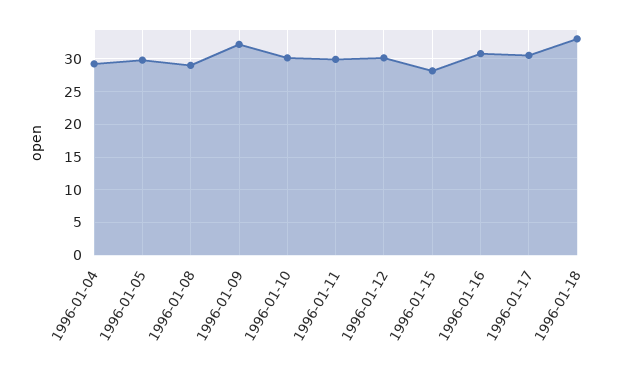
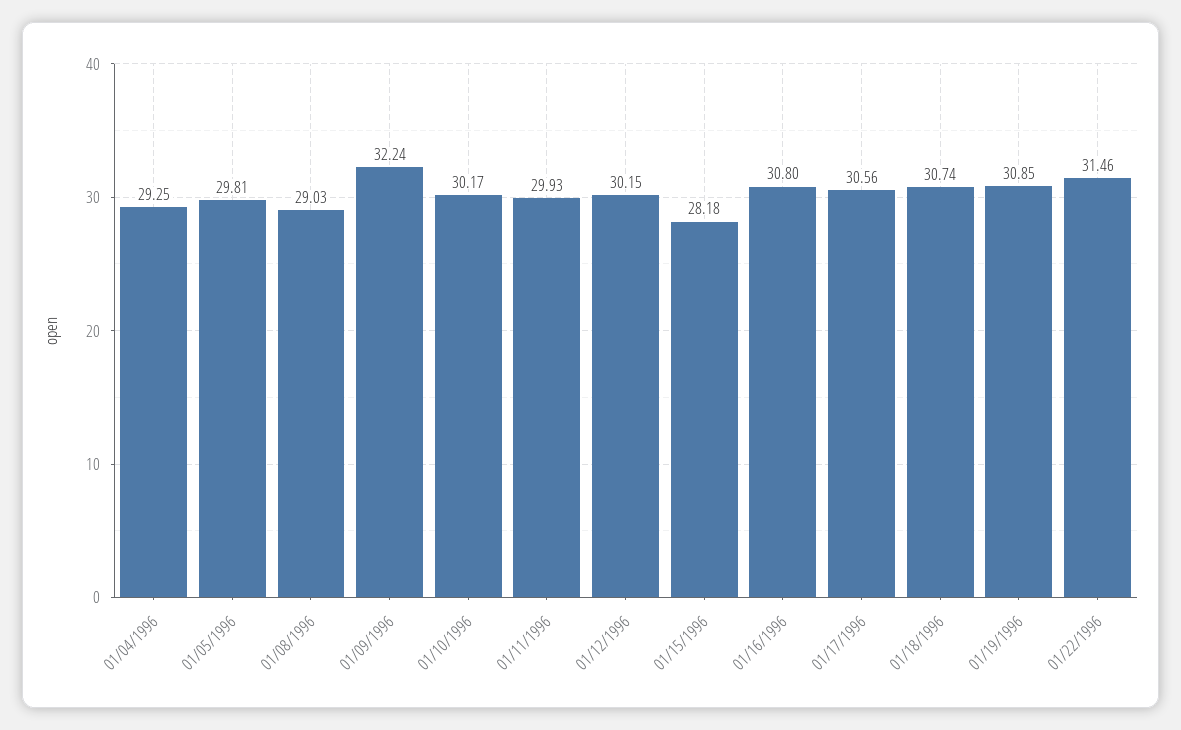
1996-01-18: 33 -> 30.74
01/19/1996: none -> 30.85
01/22/1996: none -> 31.46

